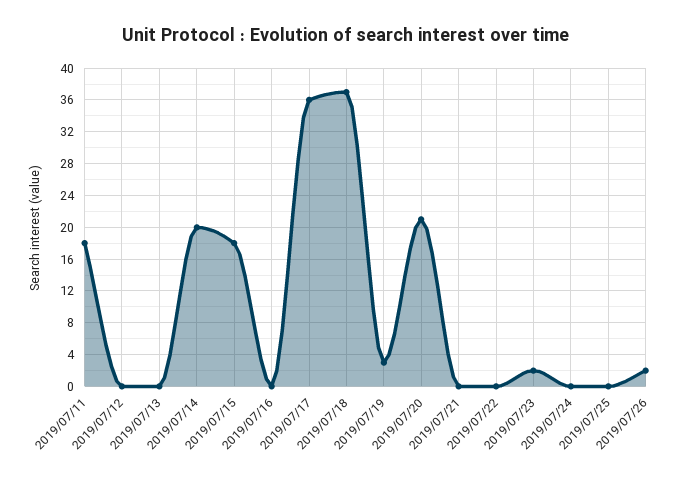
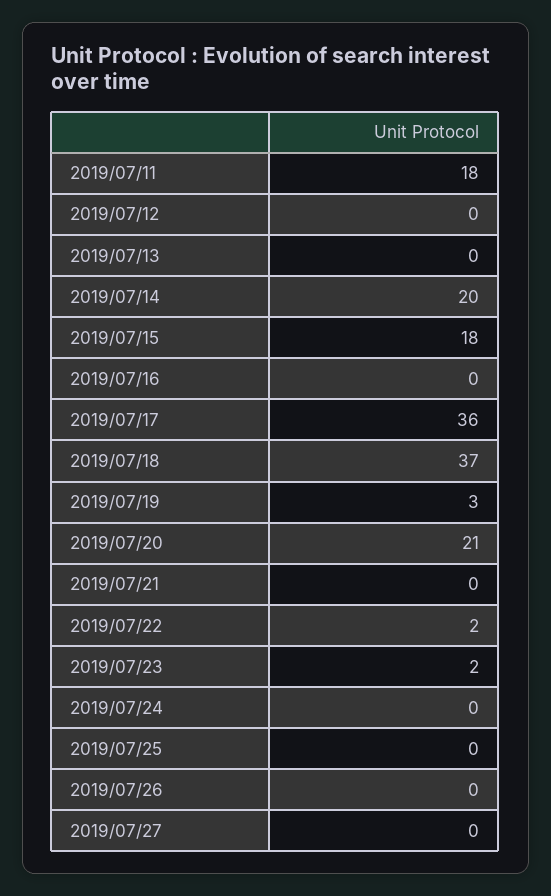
2019/07/22: 0 -> 2
2019/07/26: 2 -> 0
2019/07/27: none -> 0

